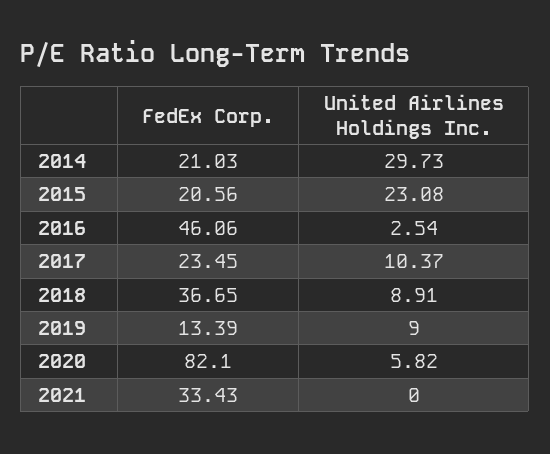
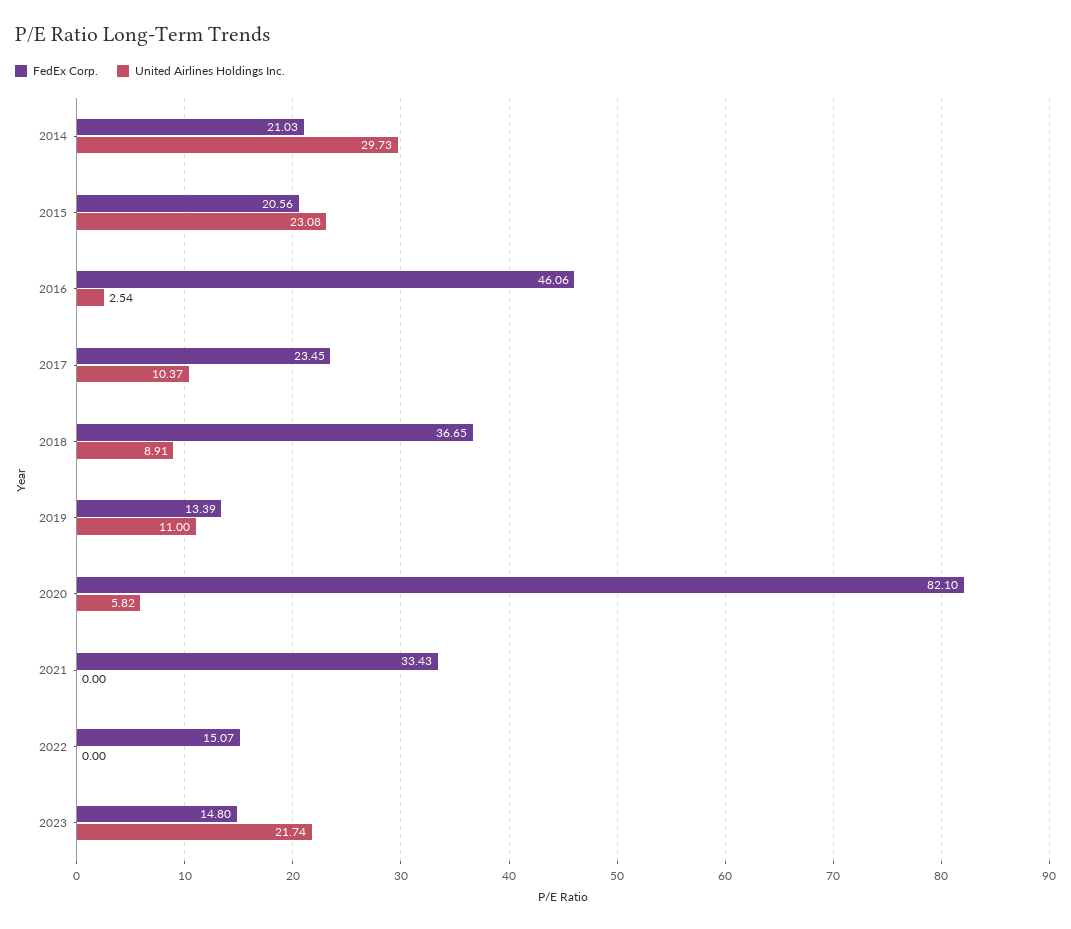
United Airlines Holdings Inc., 2019: 9 -> 11
FedEx Corp., 2022: none -> 15.07
United Airlines Holdings Inc., 2022: none -> 0
FedEx Corp., 2023: none -> 14.8
United Airlines Holdings Inc., 2023: none -> 21.74

